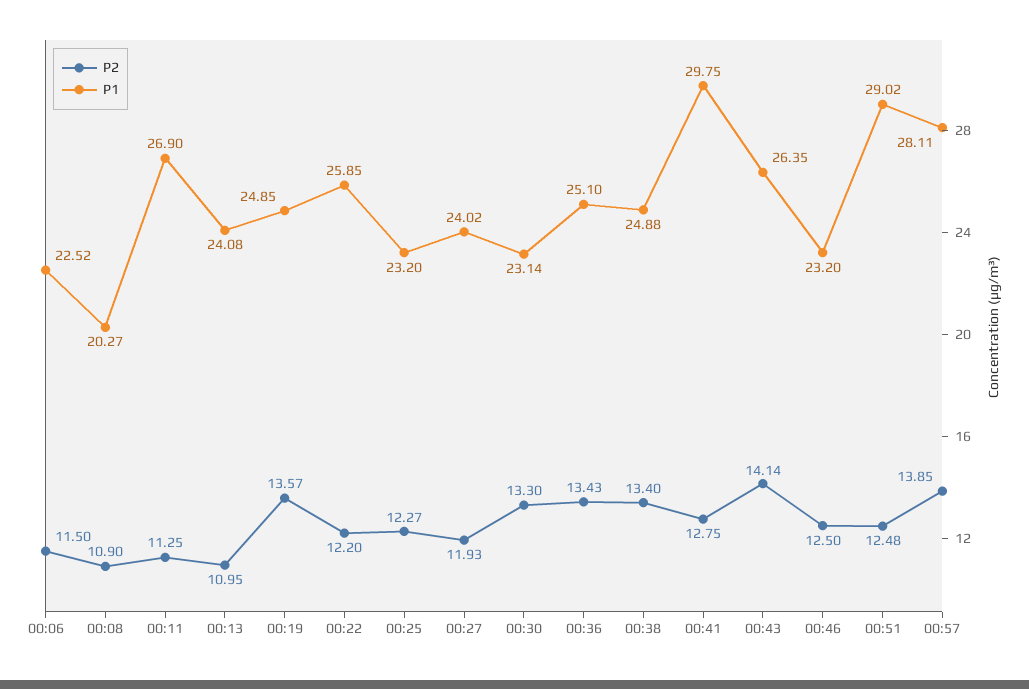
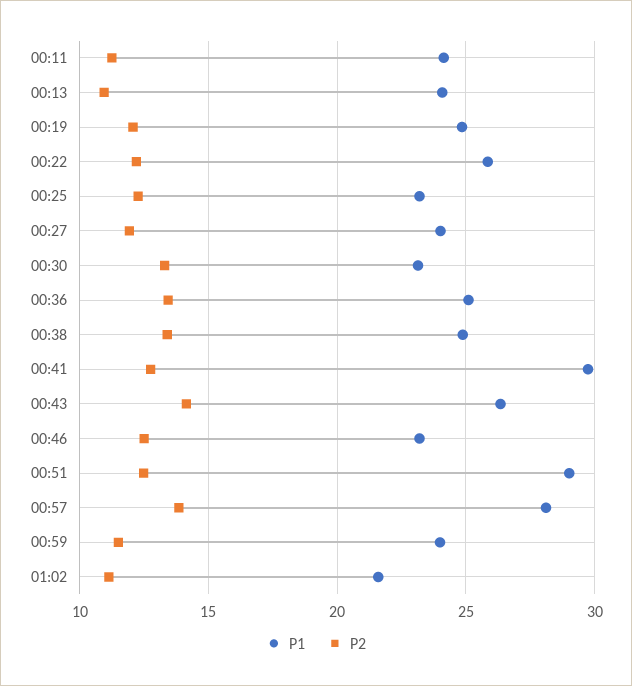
P2, 00:06: 11.5 -> none
P1, 00:06: 22.52 -> none
P2, 00:08: 10.9 -> none
P1, 00:08: 20.27 -> none
P1, 00:11: 26.9 -> 24
P2, 00:19: 13.57 -> 12
P1, 00:59: none -> 24
P2, 00:59: none -> 11.5
P1, 01:02: none -> 21.5
P2, 01:02: none -> 11

